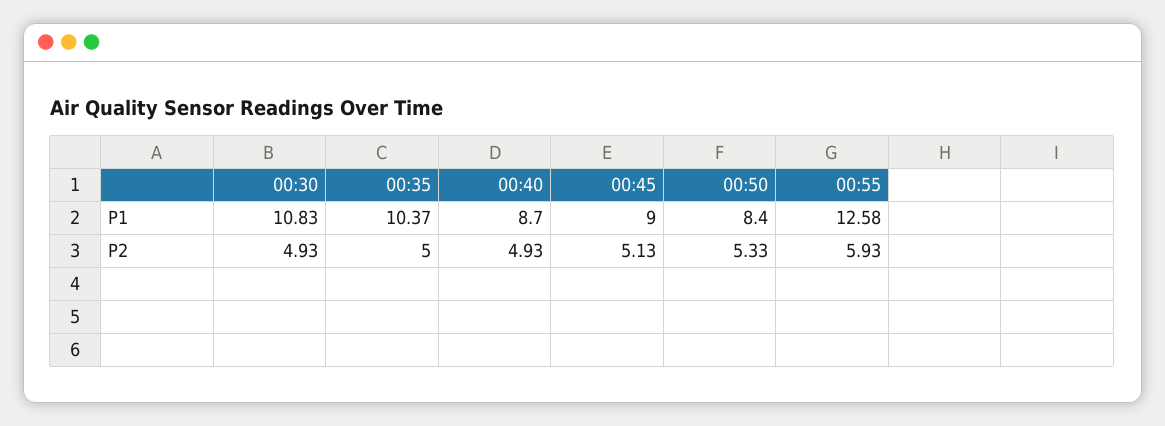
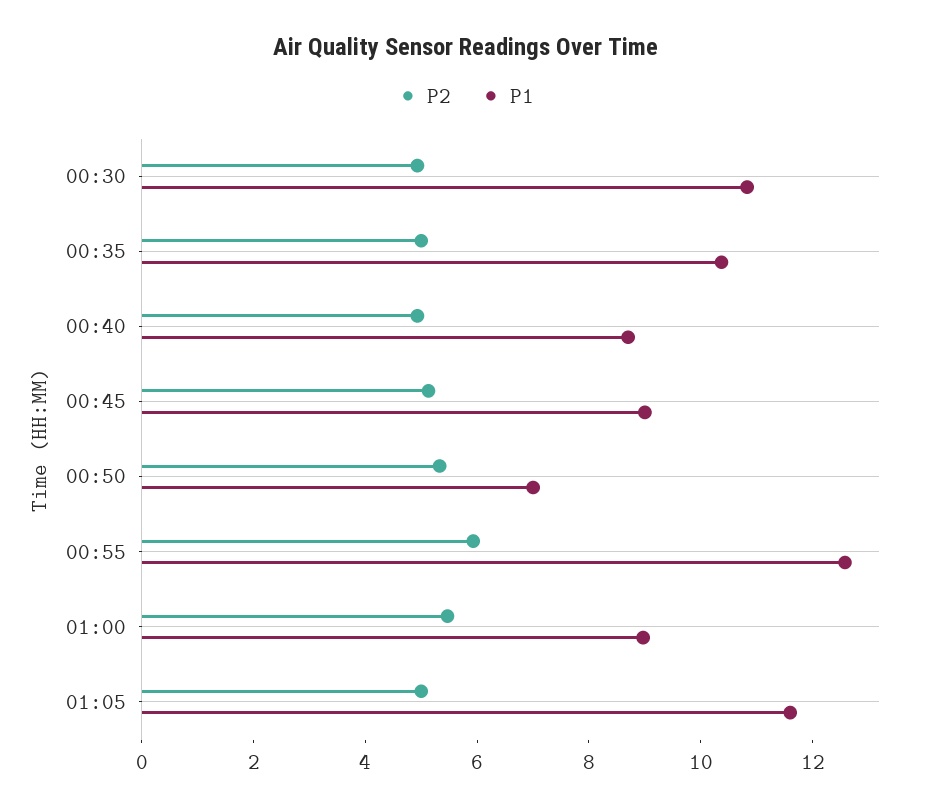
P1, 00:50: 8.4 -> 7
P2, 01:00: none -> 5.5
P1, 01:00: none -> 9
P2, 01:05: none -> 5
P1, 01:05: none -> 11.5

